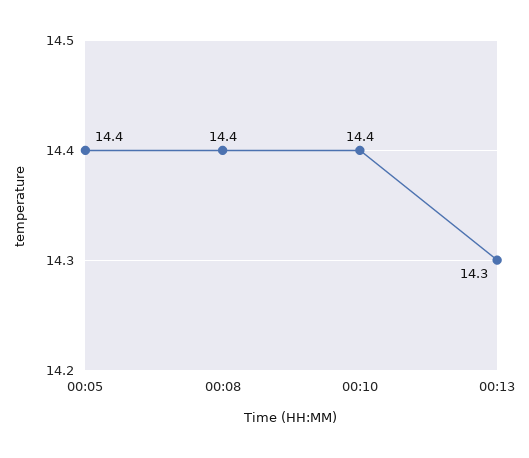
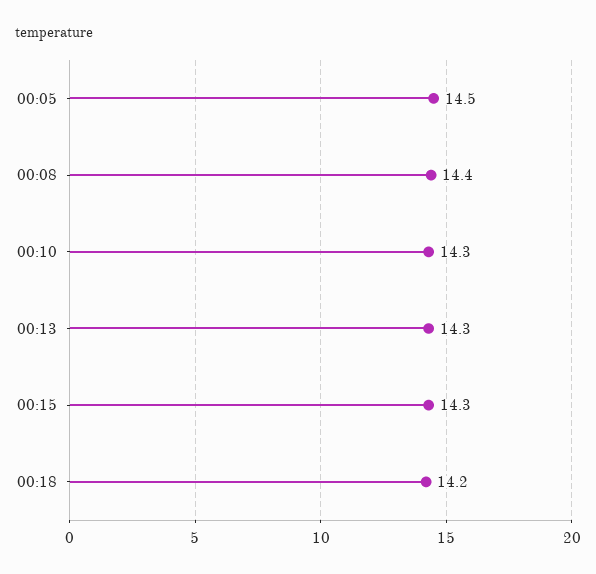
00:05: 14.4 -> 14.5
00:10: 14.4 -> 14.3
00:15: none -> 14.3
00:18: none -> 14.2

